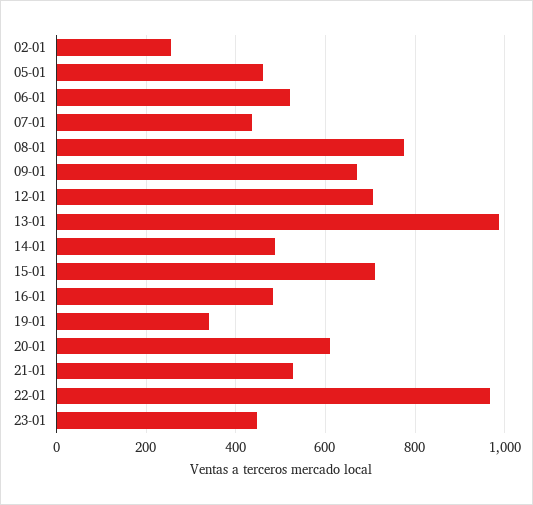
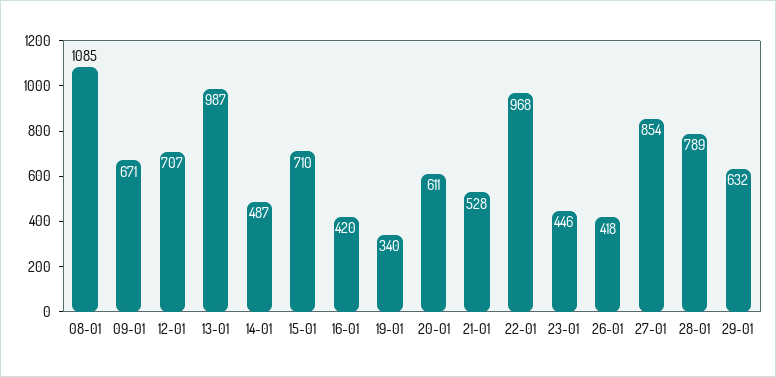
02-01: 260 -> none
05-01: 460 -> none
06-01: 520 -> none
07-01: 440 -> none
08-01: 780 -> 1085
16-01: 480 -> 420
26-01: none -> 418
27-01: none -> 854
28-01: none -> 789
29-01: none -> 632

